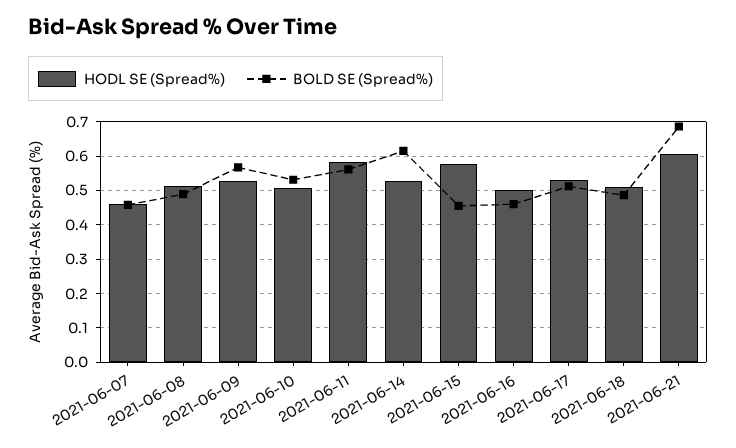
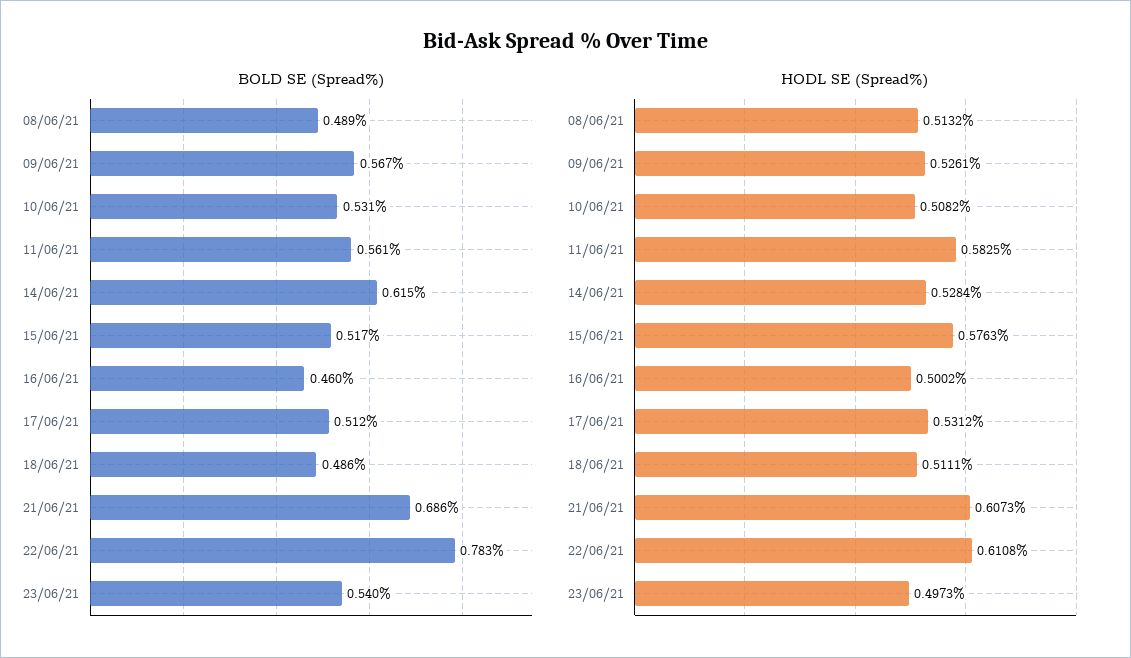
HODL SE (Spread%), 2021-06-07: 0.46 -> none
BOLD SE (Spread%), 2021-06-07: 0.46 -> none
BOLD SE (Spread%), 2021-06-15: 0.46 -> 0.517
BOLD SE (Spread%), 22/06/21: none -> 0.783
BOLD SE (Spread%), 23/06/21: none -> 0.54
HODL SE (Spread%), 22/06/21: none -> 0.6108
HODL SE (Spread%), 23/06/21: none -> 0.4973

